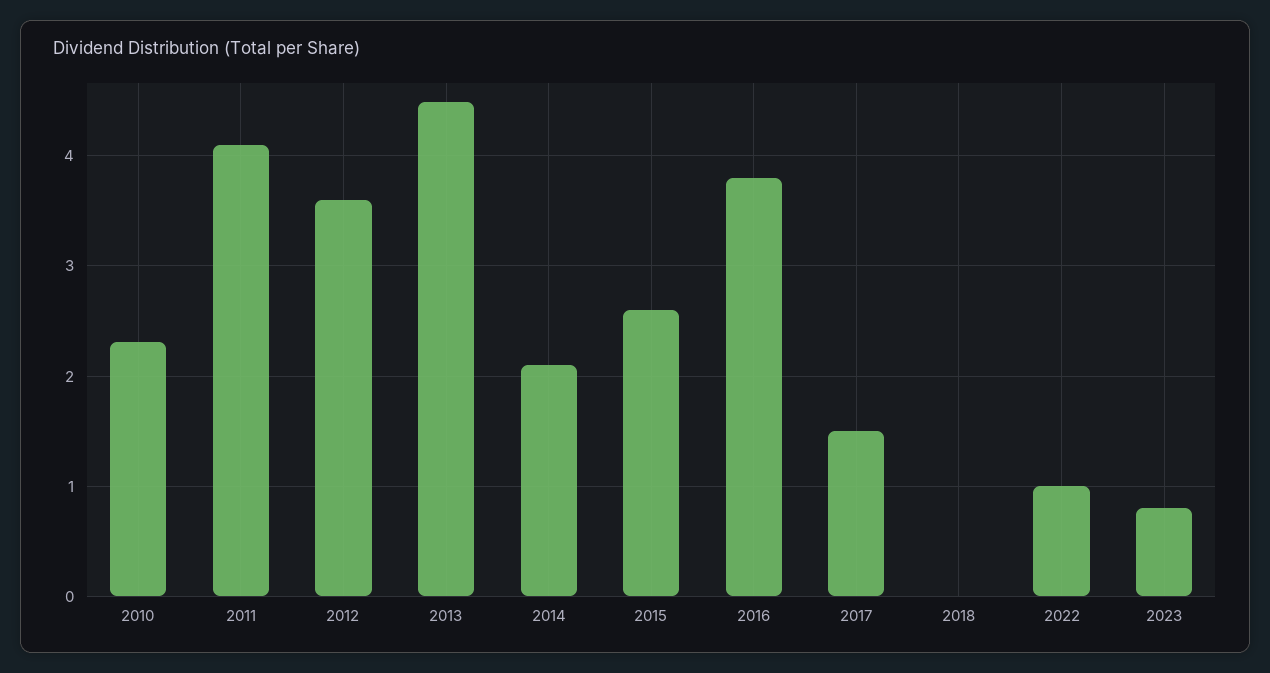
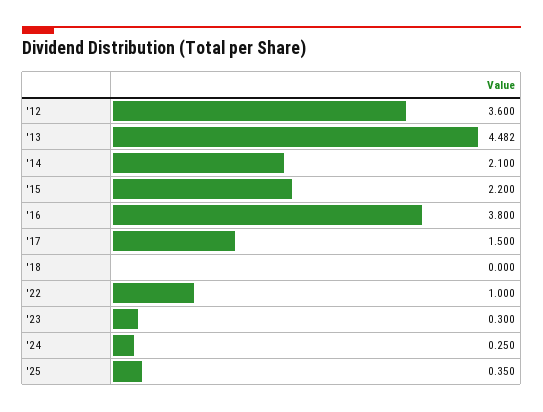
2010: 2.3 -> none
2011: 4.1 -> none
2015: 2.6 -> 2.2
2023: 0.8 -> 0.3
'24: none -> 0.25
'25: none -> 0.35

